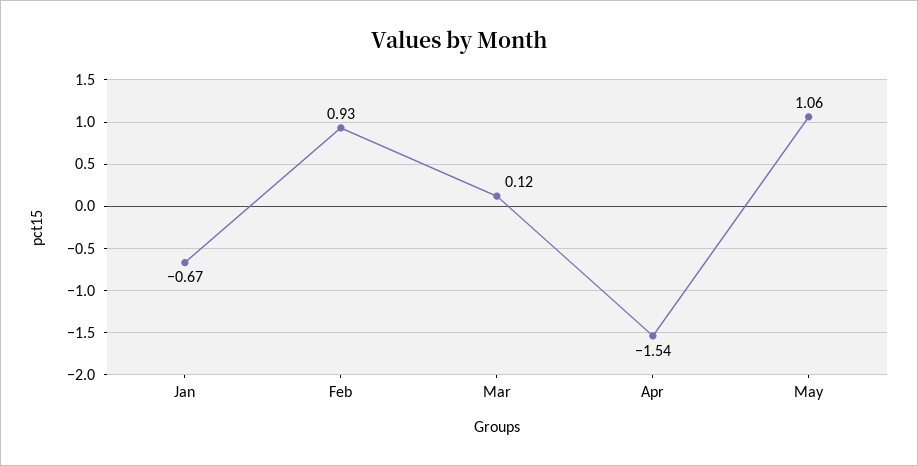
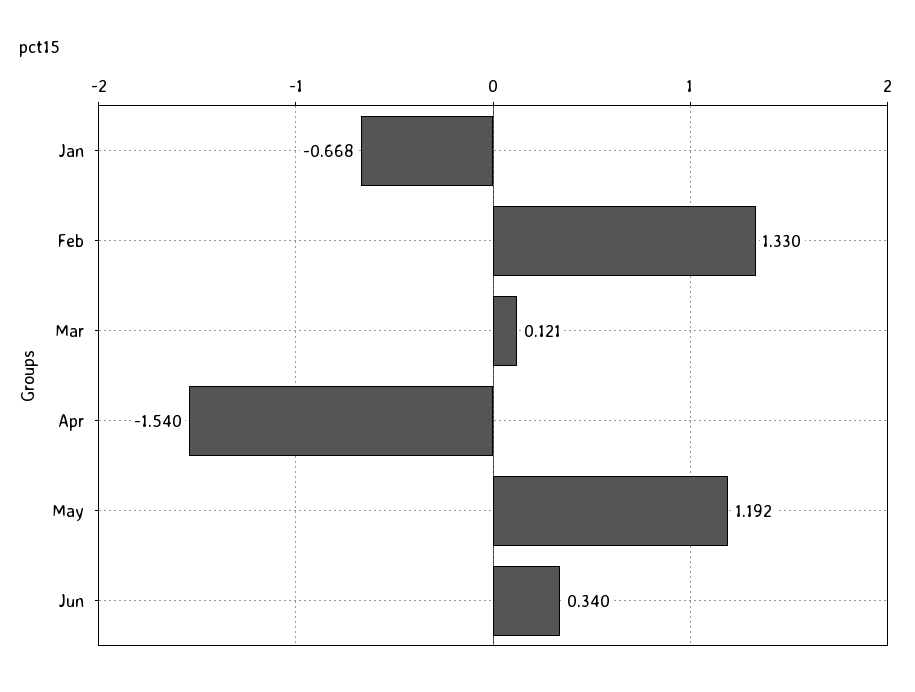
Feb: 0.93 -> 1.33
May: 1.06 -> 1.192
Jun: none -> 0.34

